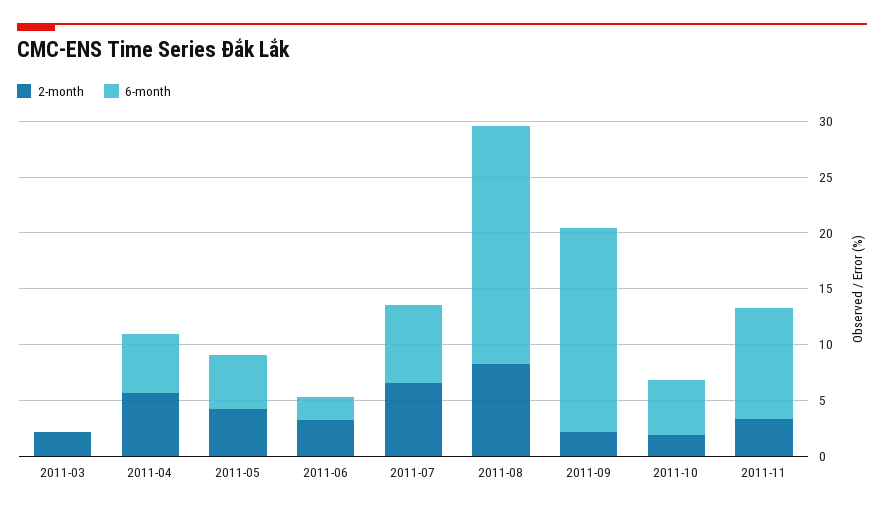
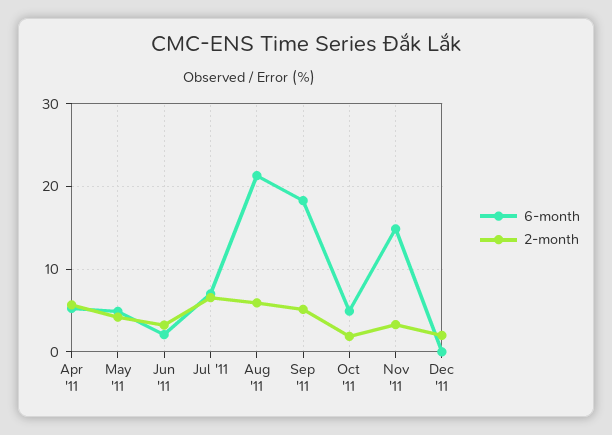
2-month, 2011-03: 2 -> none
6-month, 2011-03: 0 -> none
2-month, 2011-08: 8 -> 6
2-month, 2011-09: 2 -> 5
6-month, 2011-11: 10 -> 15
6-month, Dec '11: none -> 0
2-month, Dec '11: none -> 2

